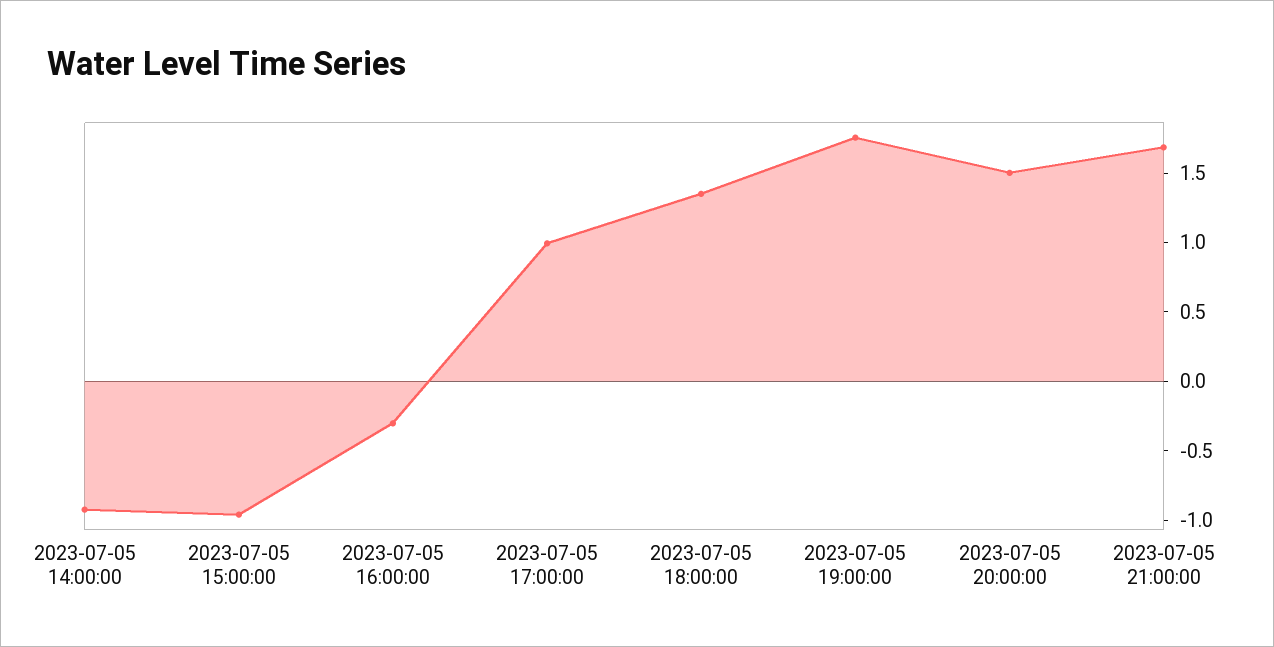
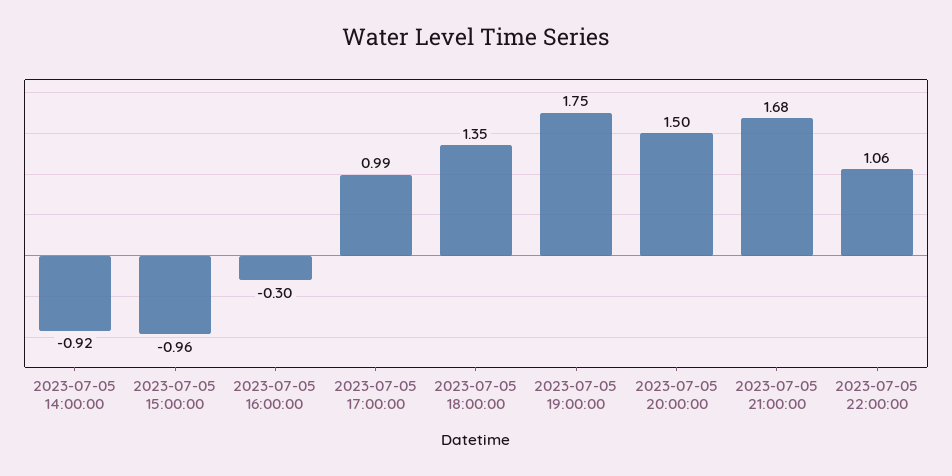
2023-07-05 22:00:00: none -> 1.06

